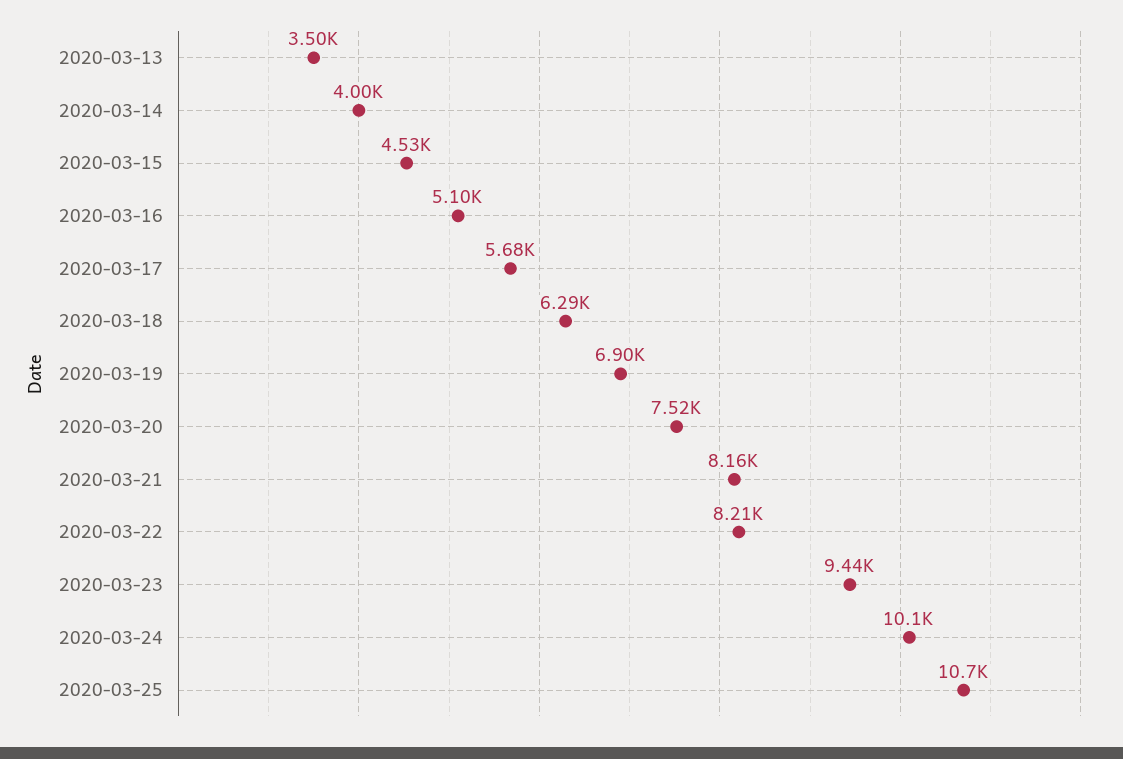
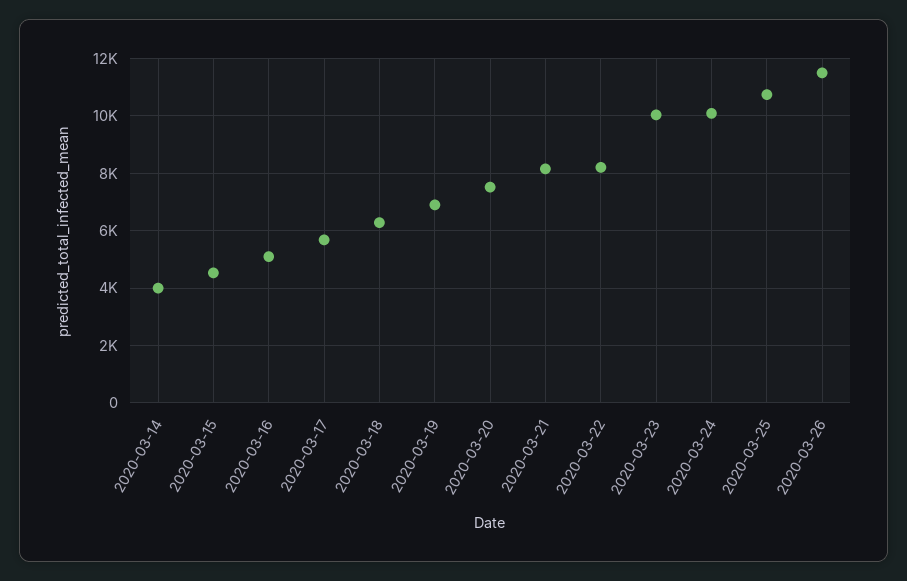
2020-03-13: 3500 -> none
2020-03-23: 9440 -> 10000
2020-03-26: none -> 11500

